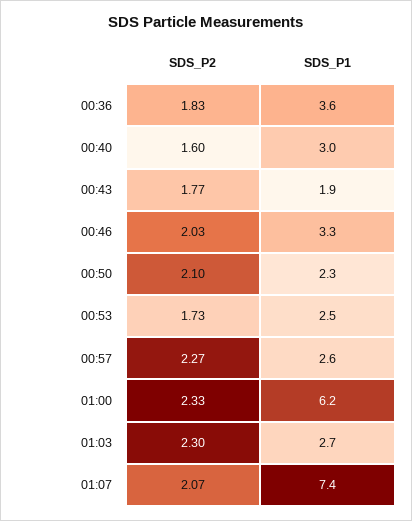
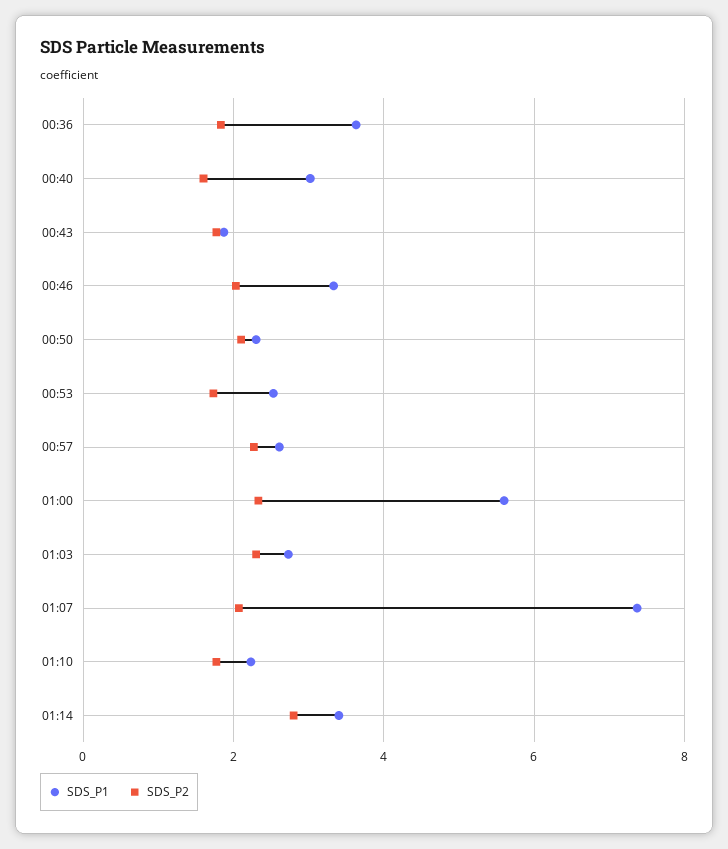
SDS_P1, 01:00: 6.2 -> 5.6
SDS_P1, 01:10: none -> 2.2
SDS_P2, 01:10: none -> 1.8
SDS_P1, 01:14: none -> 3.4
SDS_P2, 01:14: none -> 2.8

